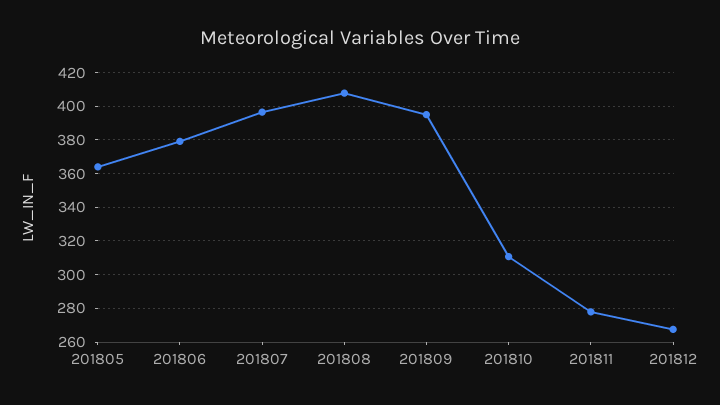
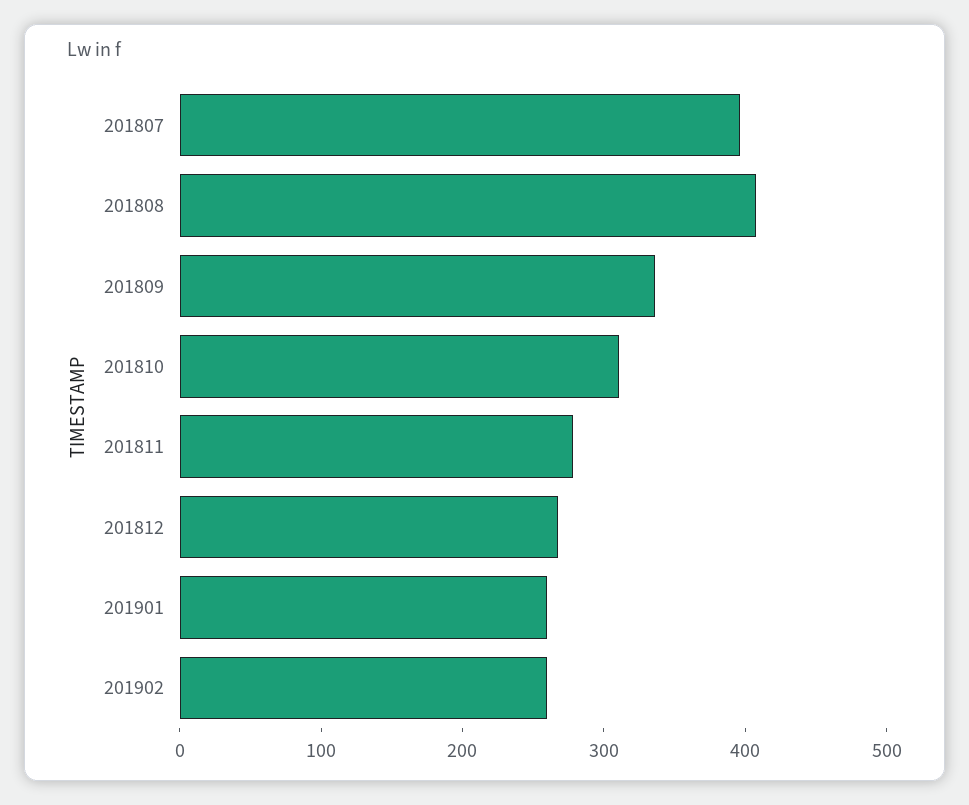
201805: 365 -> none
201806: 380 -> none
201809: 395 -> 340
201901: none -> 260
201902: none -> 260

